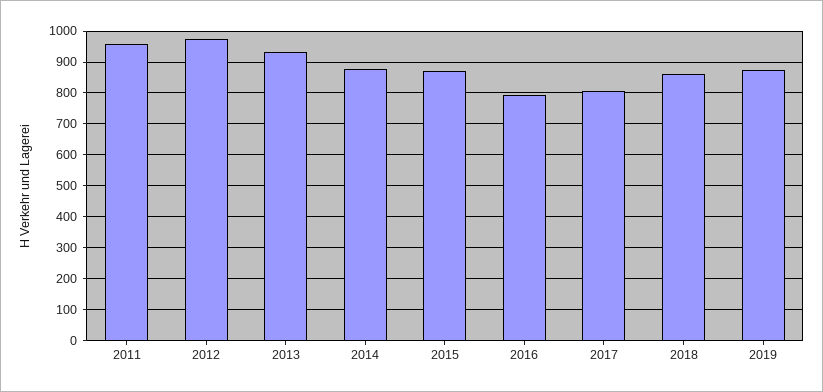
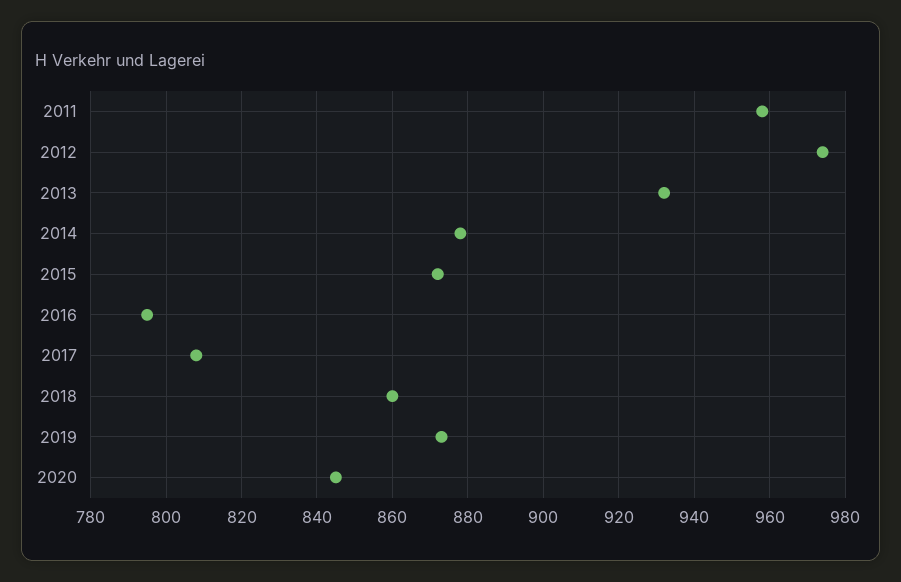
2020: none -> 845

